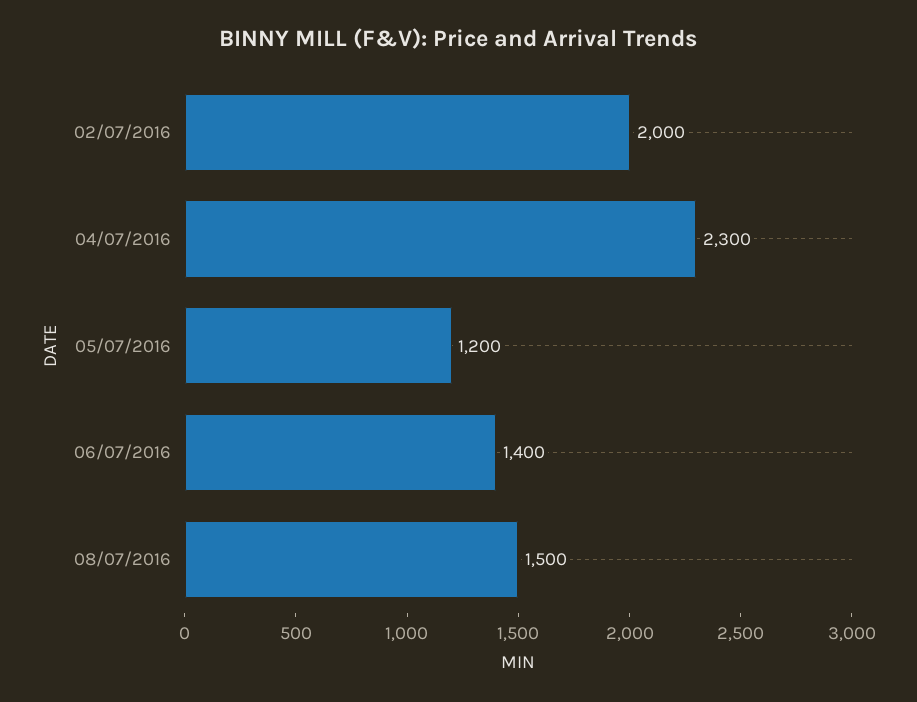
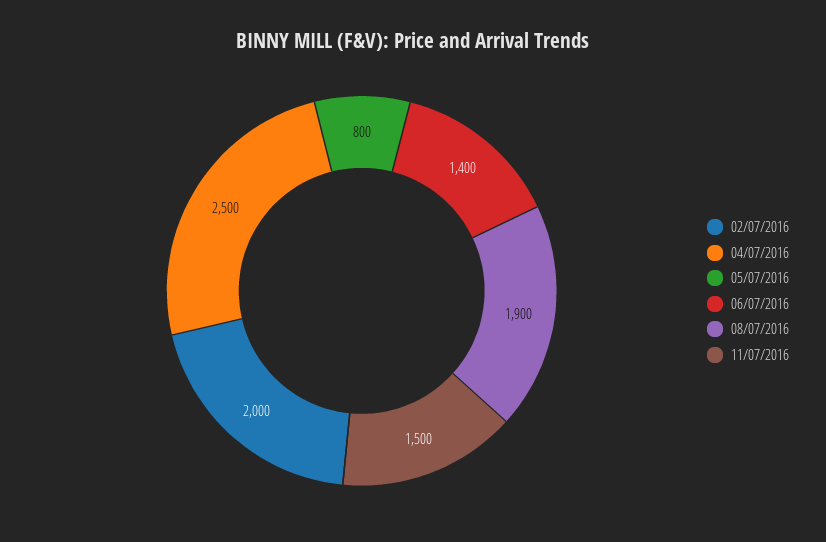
04/07/2016: 2300 -> 2500
05/07/2016: 1200 -> 800
08/07/2016: 1500 -> 1900
11/07/2016: none -> 1500

